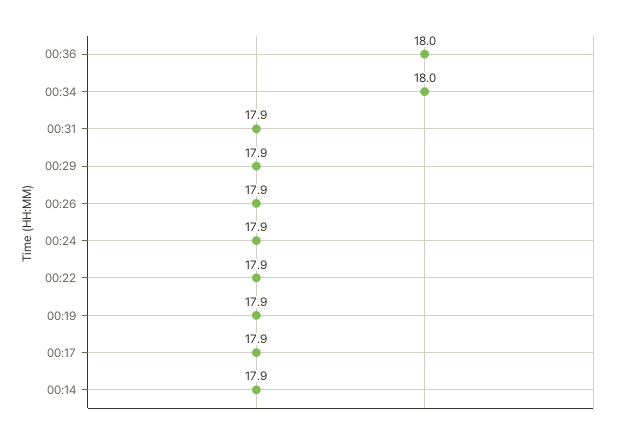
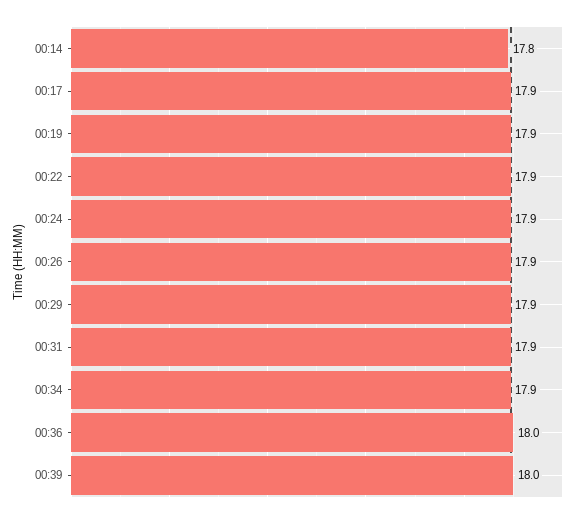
00:34: 18 -> 17.9
00:14: 17.9 -> 17.8
00:39: none -> 18

